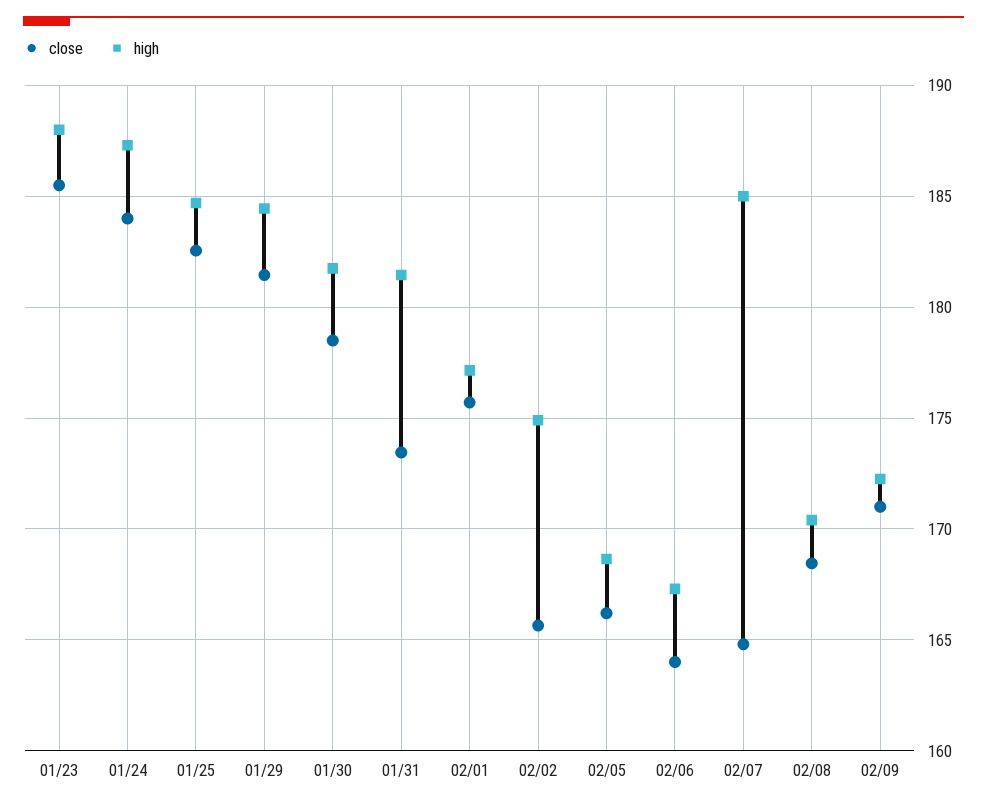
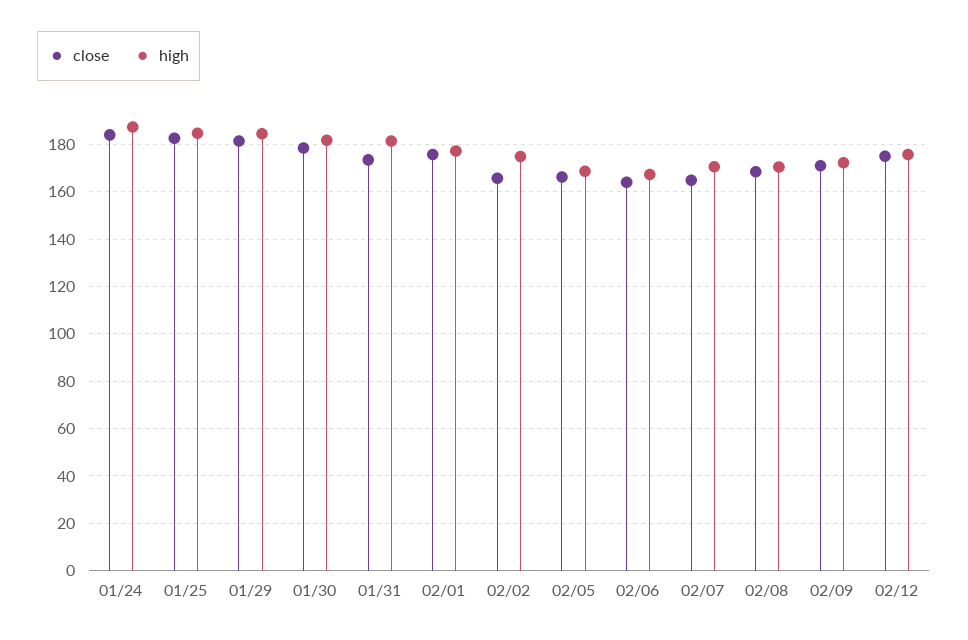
close, 01/23: 185.5 -> none
high, 01/23: 188 -> none
high, 02/07: 185 -> 170
close, 02/12: none -> 175
high, 02/12: none -> 175

